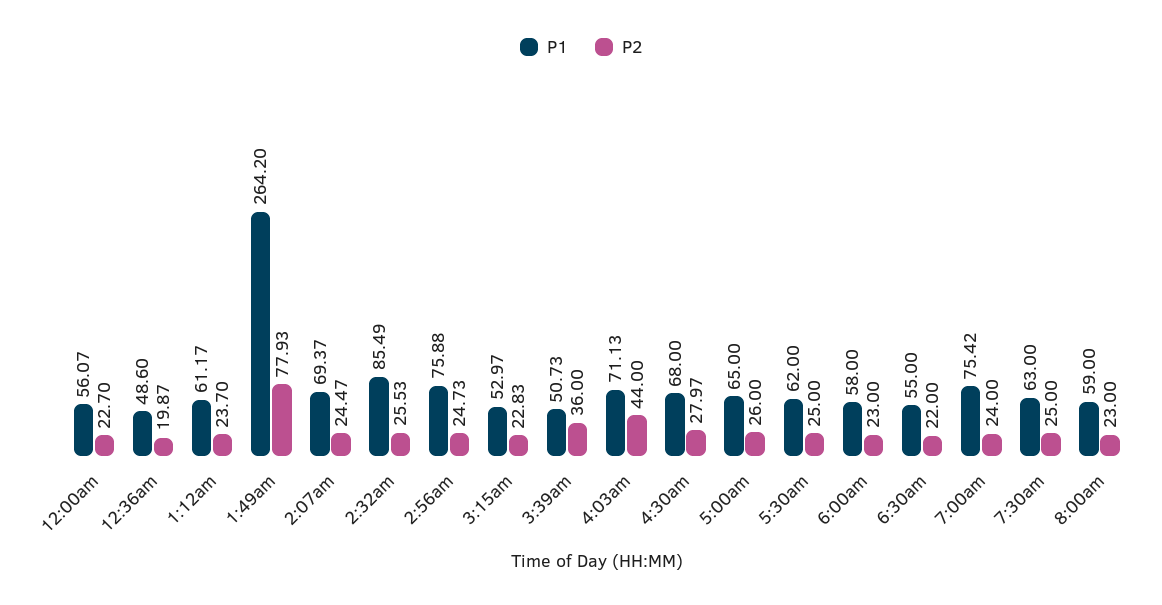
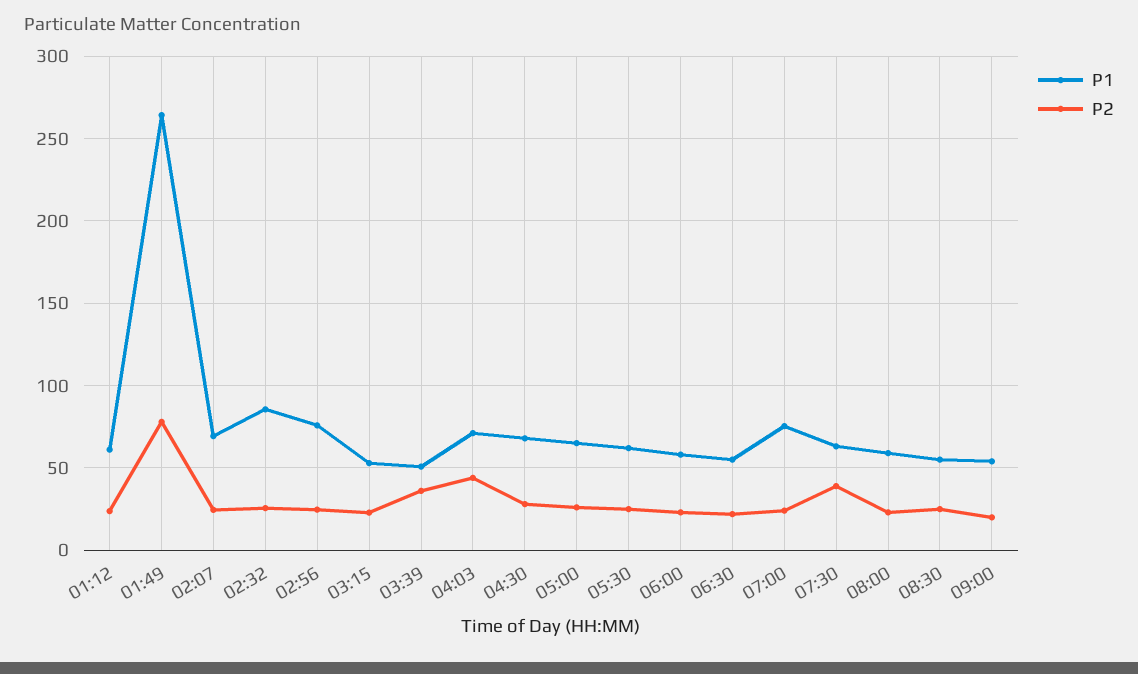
P1, 12:00am: 56.07 -> none
P2, 12:00am: 22.7 -> none
P1, 12:36am: 48.6 -> none
P2, 12:36am: 19.87 -> none
P2, 7:30am: 25 -> 40
P1, 08:30: none -> 55
P2, 08:30: none -> 25
P1, 09:00: none -> 55
P2, 09:00: none -> 20

